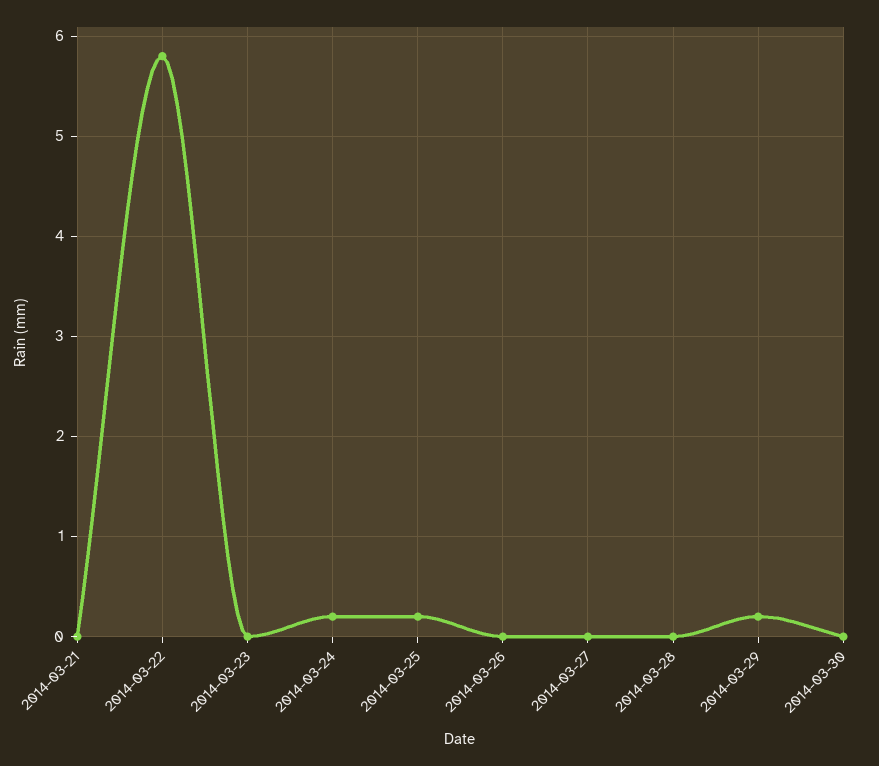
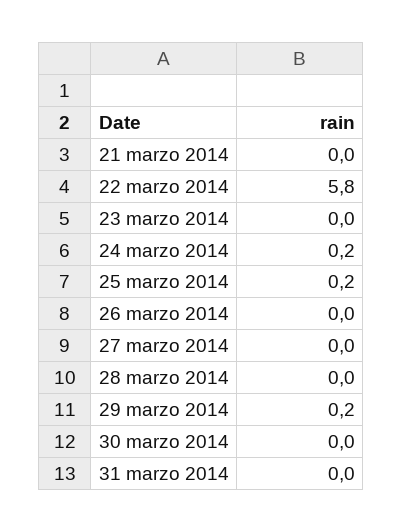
31 marzo 2014: none -> 0

